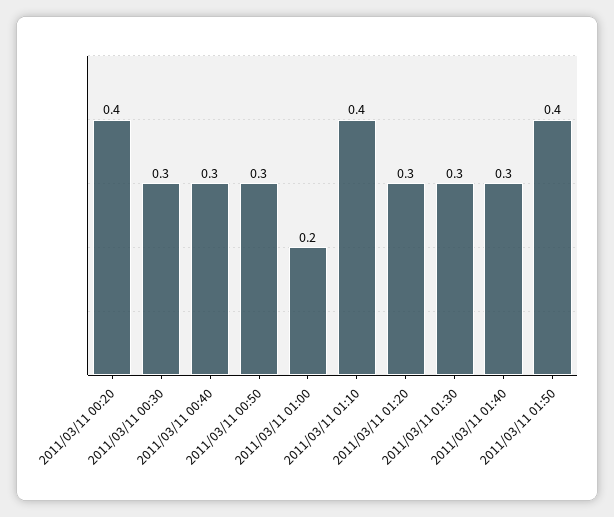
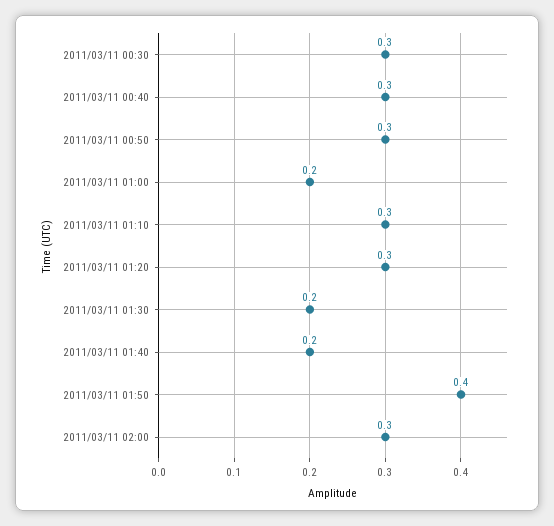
2011/03/11 00:20: 0.4 -> none
2011/03/11 01:10: 0.4 -> 0.3
2011/03/11 01:30: 0.3 -> 0.2
2011/03/11 01:40: 0.3 -> 0.2
2011/03/11 02:00: none -> 0.3

